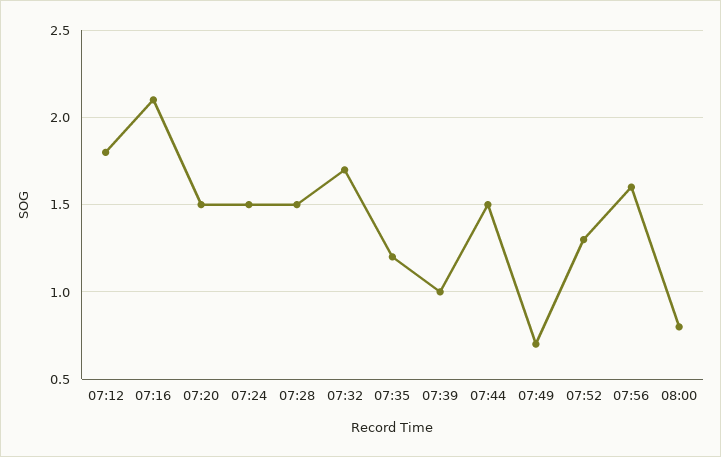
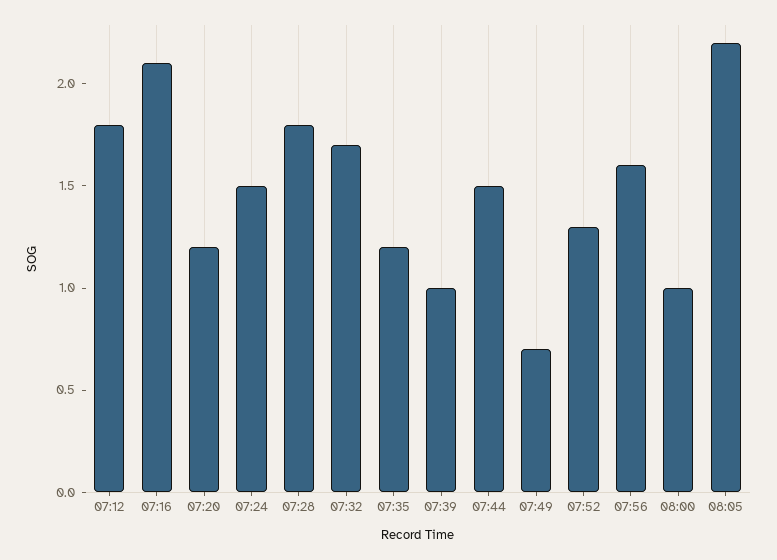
07:20: 1.5 -> 1.2
07:28: 1.5 -> 1.8
08:00: 0.8 -> 1
08:05: none -> 2.2

